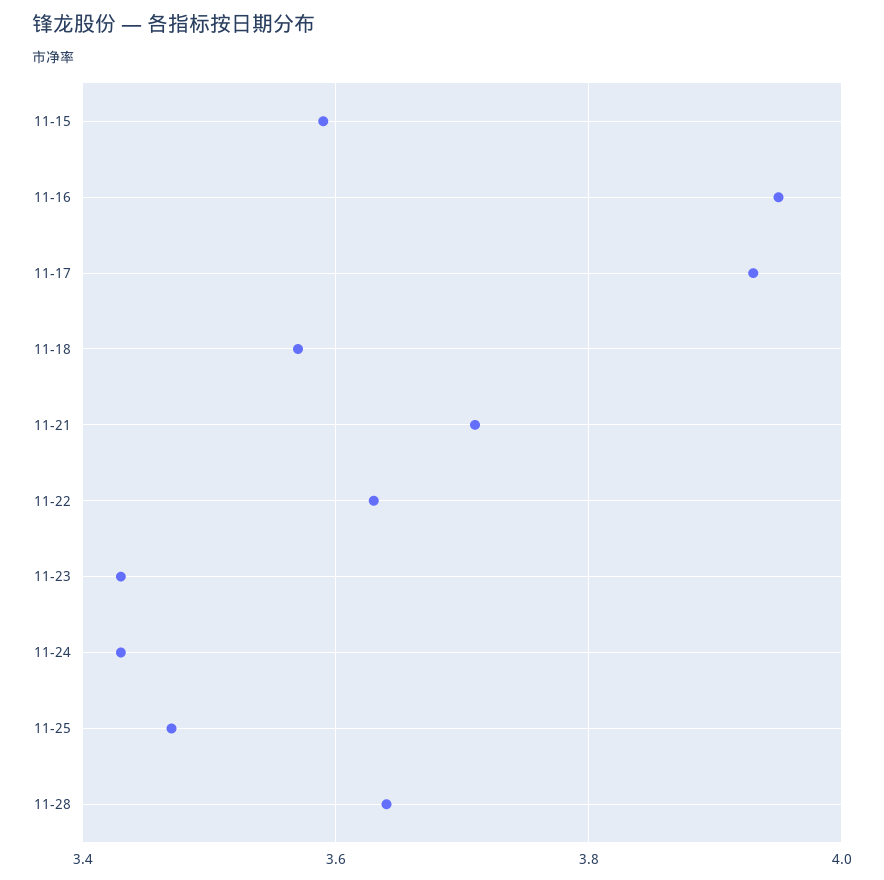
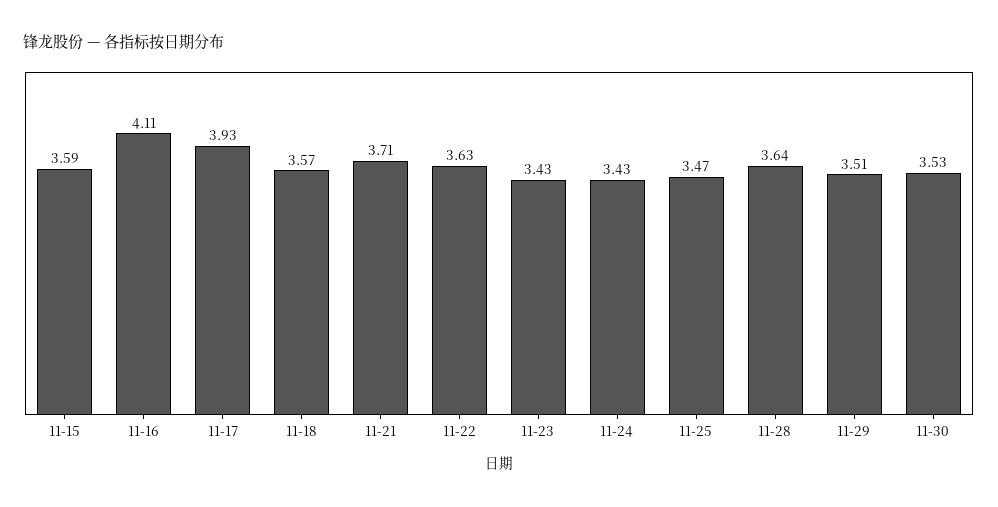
11-16: 3.95 -> 4.11
11-29: none -> 3.51
11-30: none -> 3.53

